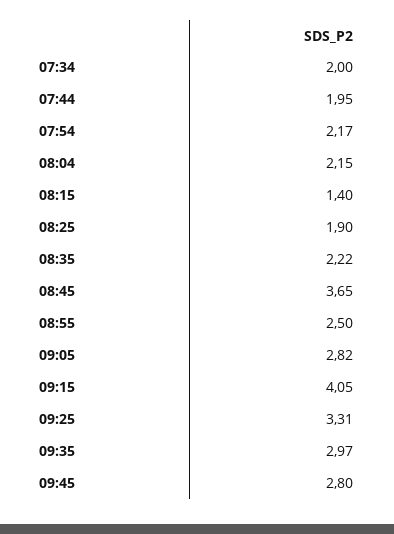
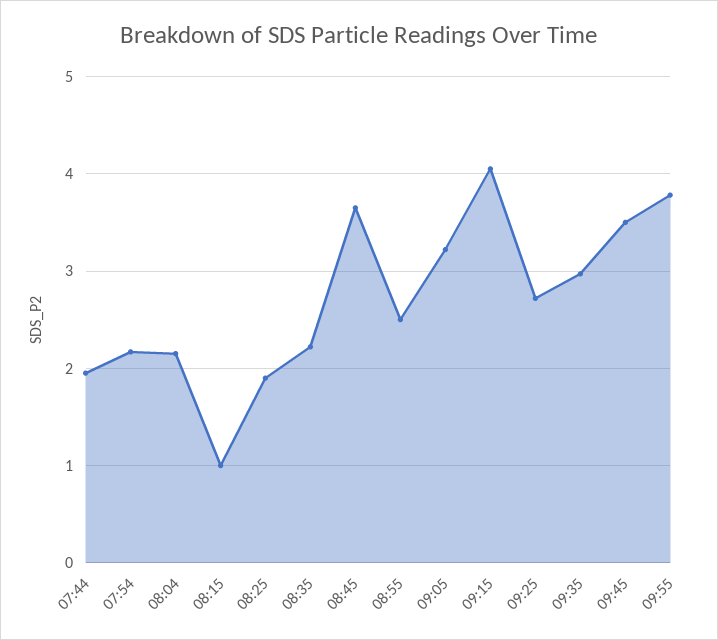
07:34: 2 -> none
08:15: 1.4 -> 1
09:05: 2.82 -> 3.2
09:25: 3.31 -> 2.7
09:45: 2.8 -> 3.5
09:55: none -> 3.8

